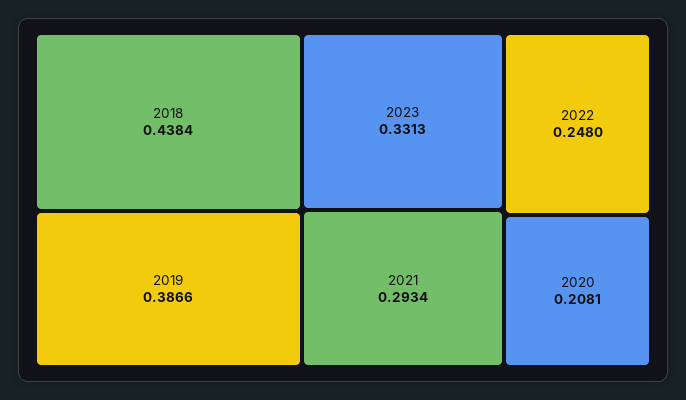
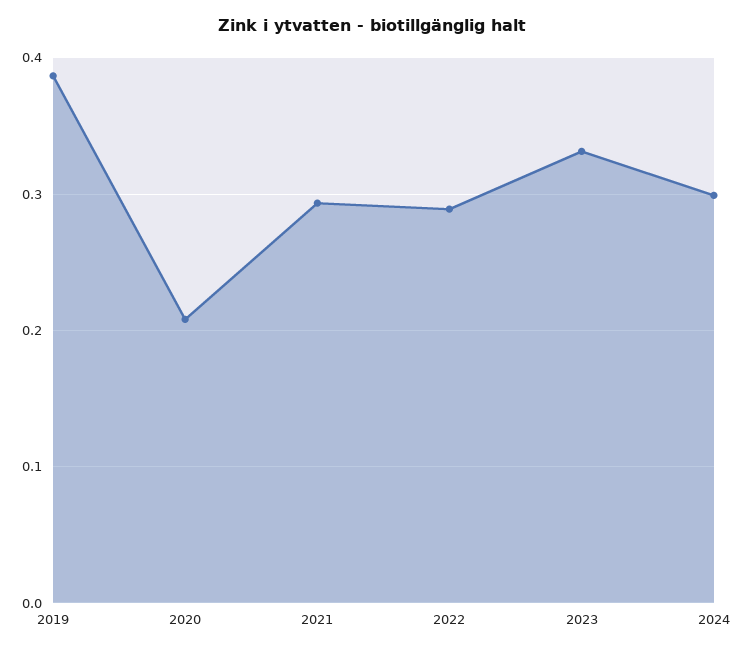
2018: 0.4384 -> none
2022: 0.248 -> 0.29
2024: none -> 0.3

